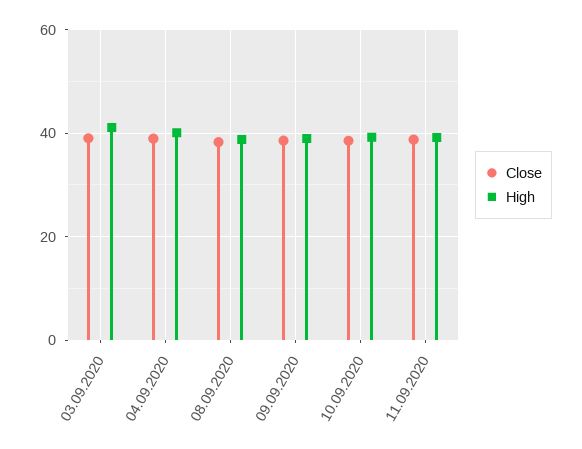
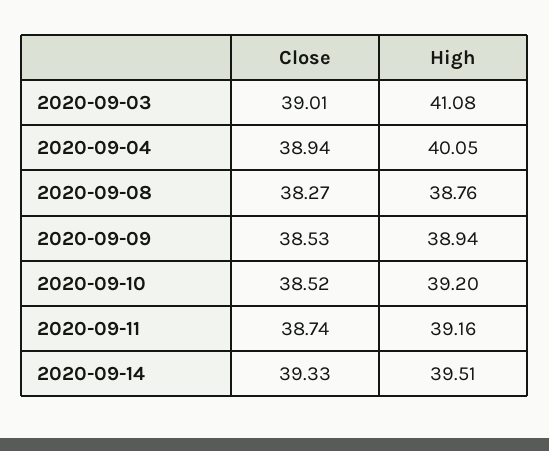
Close, 2020-09-14: none -> 39.33
High, 2020-09-14: none -> 39.51

